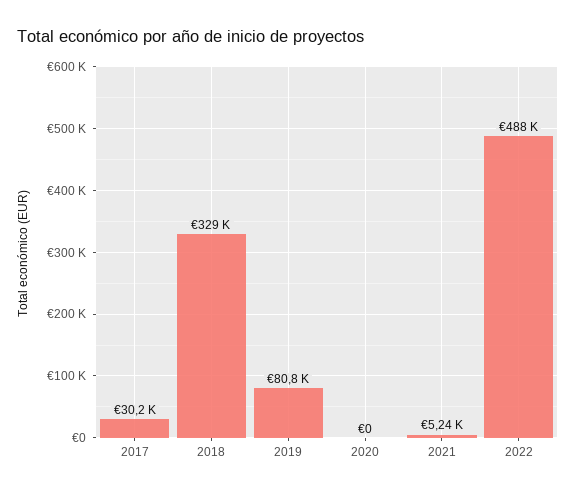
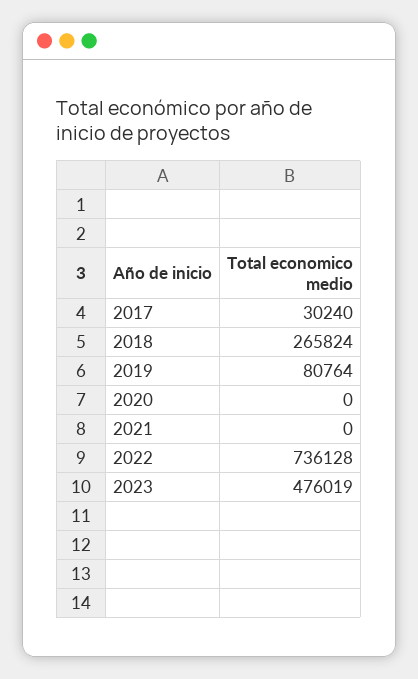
2018: 329000 -> 265824
2021: 5240 -> 0
2022: 488000 -> 736128
2023: none -> 476019

